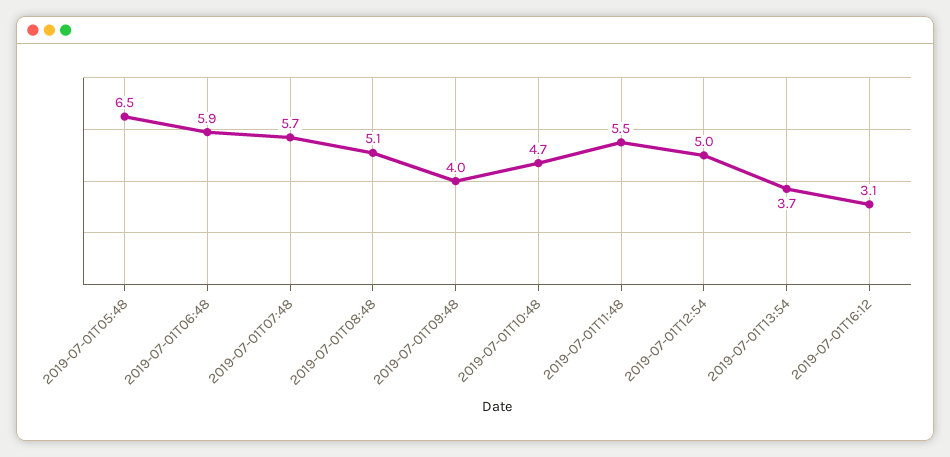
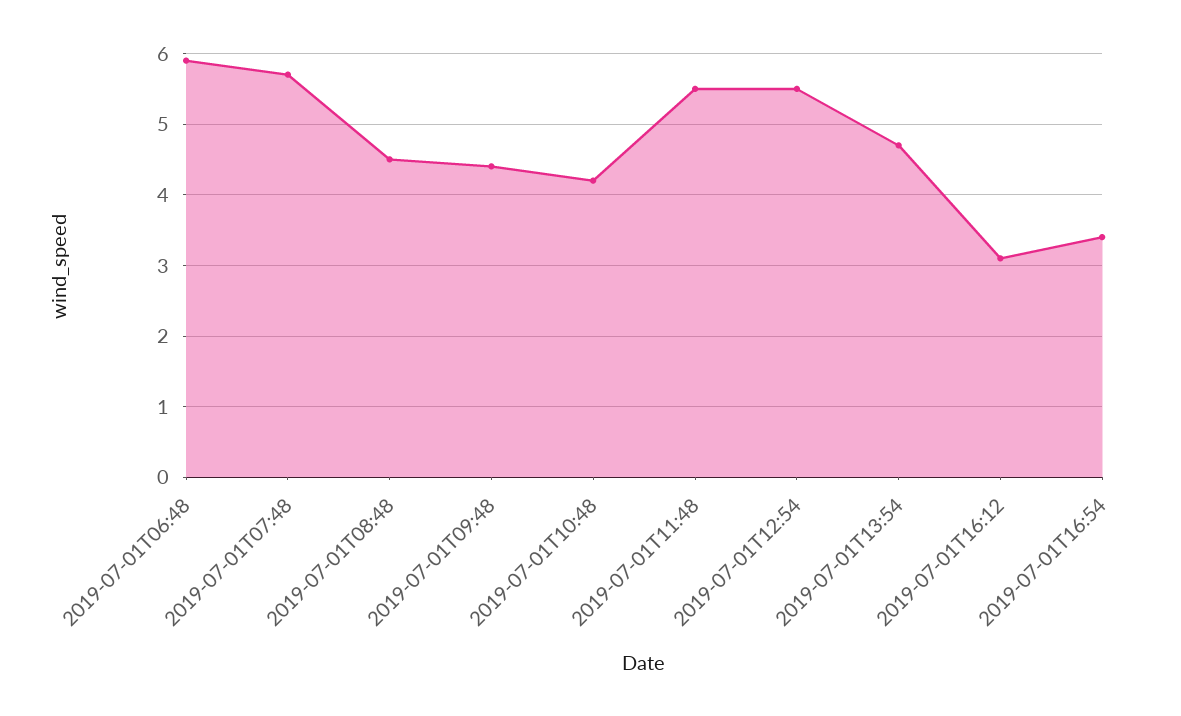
2019-07-01T05:48: 6.5 -> none
2019-07-01T08:48: 5.1 -> 4.5
2019-07-01T09:48: 4 -> 4.4
2019-07-01T10:48: 4.7 -> 4.2
2019-07-01T12:54: 5 -> 5.5
2019-07-01T13:54: 3.7 -> 4.7
2019-07-01T16:54: none -> 3.4

